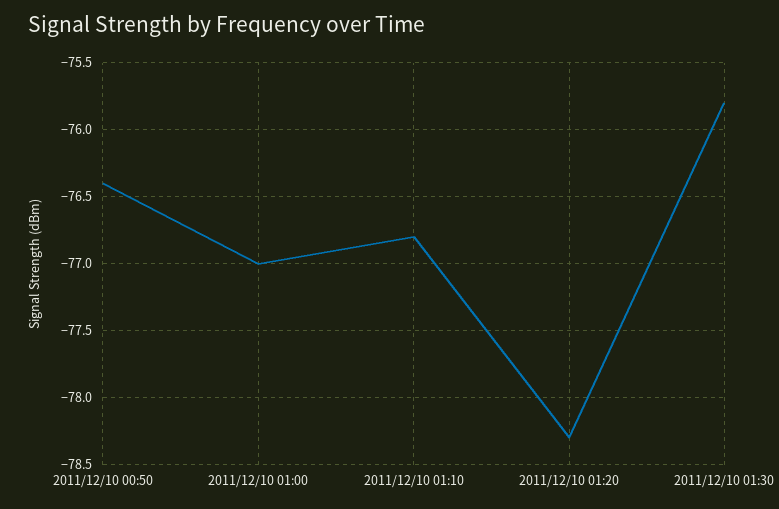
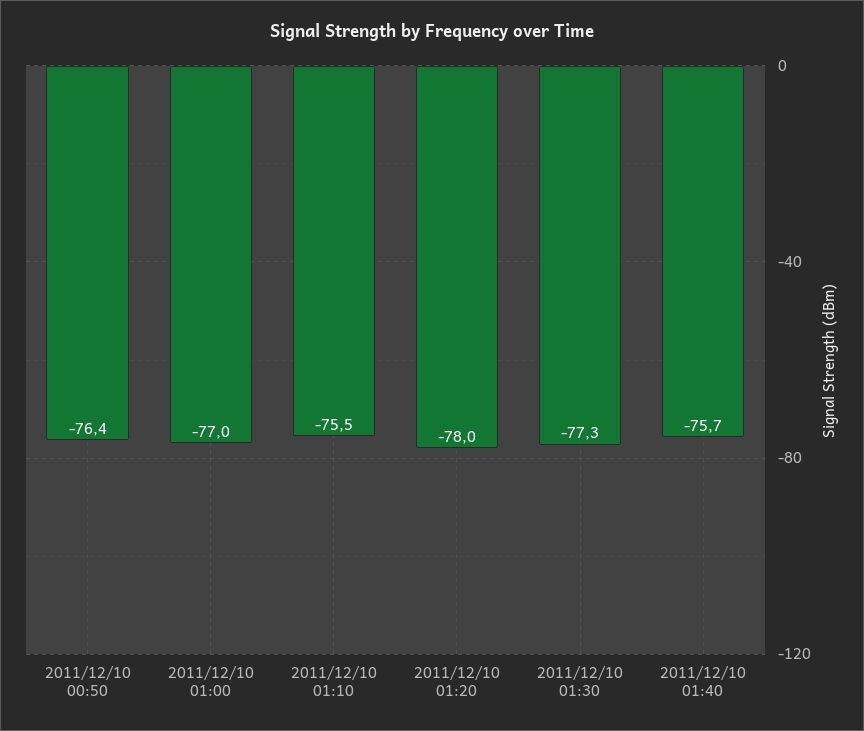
2011/12/10 01:10: -76.8 -> -75.5
2011/12/10 01:20: -78.3 -> -78
2011/12/10 01:30: -75.8 -> -77.3
2011/12/10 01:40: none -> -75.7

